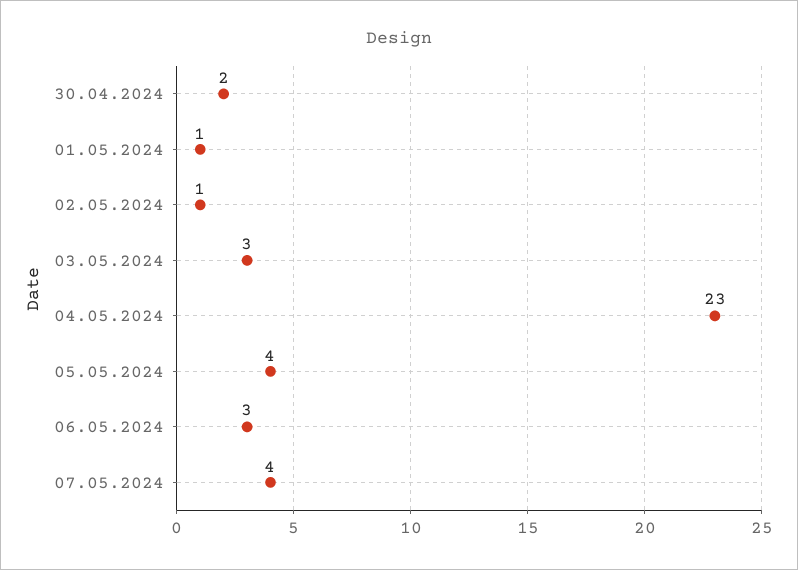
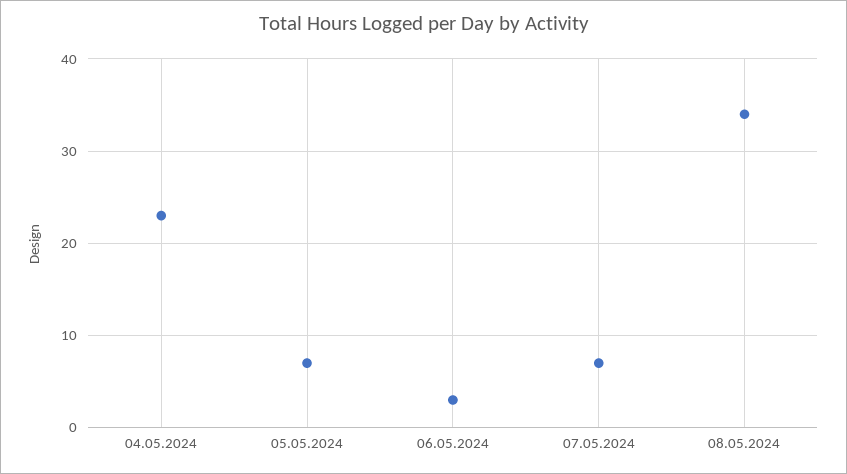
30.04.2024: 2 -> none
01.05.2024: 1 -> none
02.05.2024: 1 -> none
03.05.2024: 3 -> none
05.05.2024: 4 -> 7
07.05.2024: 4 -> 7
08.05.2024: none -> 34

